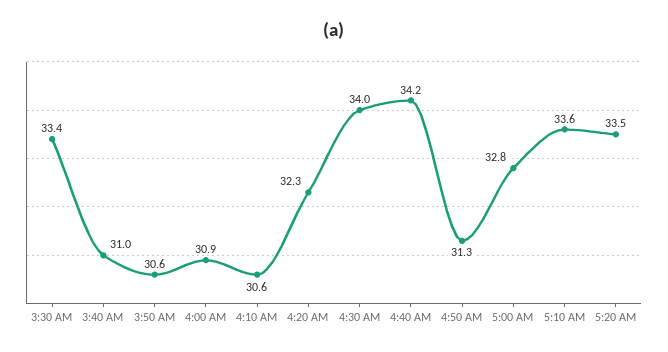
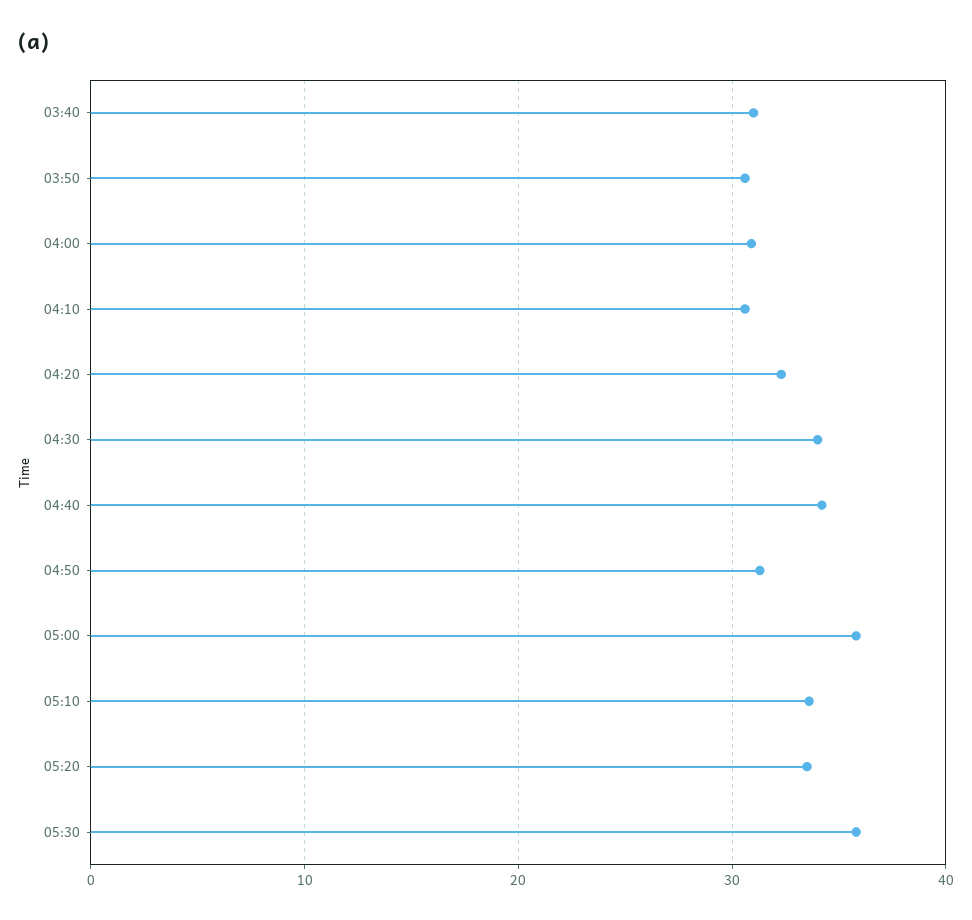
3:30 AM: 33.4 -> none
5:00 AM: 32.8 -> 36
05:30: none -> 36

